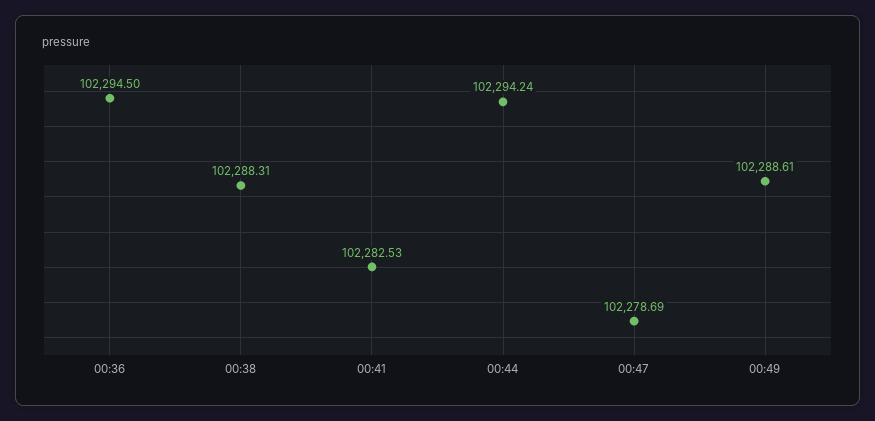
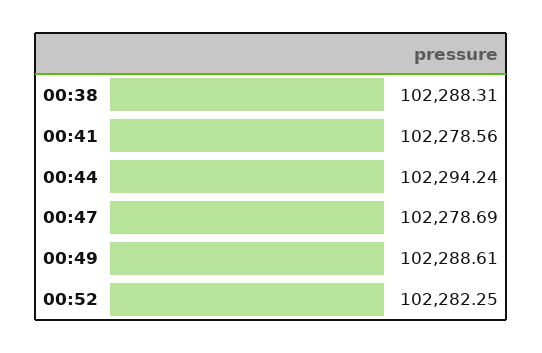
00:36: 102294.5 -> none
00:41: 102282.53 -> 102278.56
00:52: none -> 102282.25

